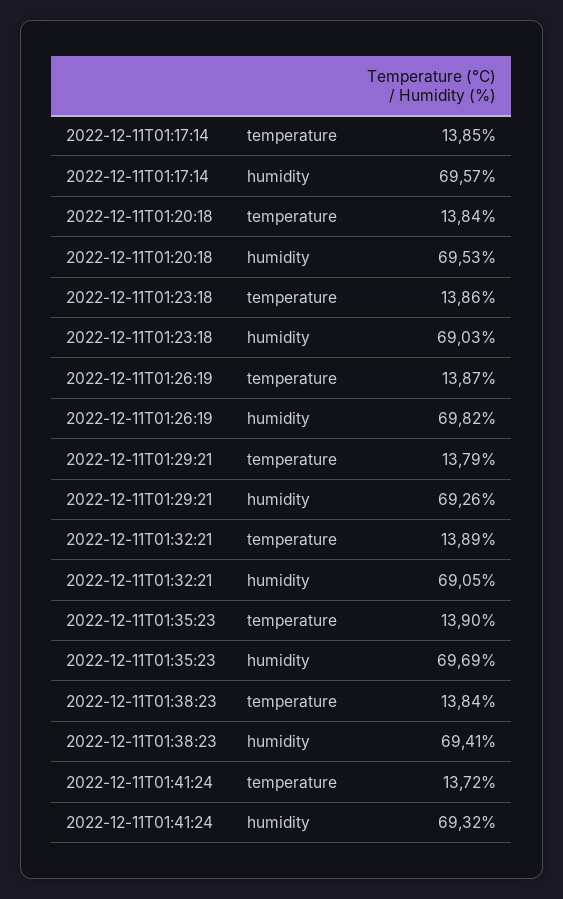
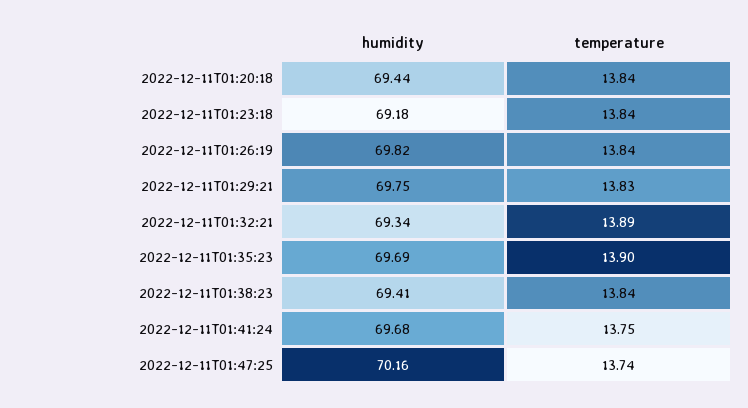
2022-12-11T01:17:14, temperature: 13.85 -> none
2022-12-11T01:17:14, humidity: 69.57 -> none
2022-12-11T01:20:18, humidity: 69.53 -> 69.44
2022-12-11T01:23:18, temperature: 13.86 -> 13.84
2022-12-11T01:23:18, humidity: 69.03 -> 69.18
2022-12-11T01:26:19, temperature: 13.87 -> 13.84
2022-12-11T01:29:21, temperature: 13.79 -> 13.83
2022-12-11T01:29:21, humidity: 69.26 -> 69.75
2022-12-11T01:32:21, humidity: 69.05 -> 69.34
2022-12-11T01:41:24, temperature: 13.72 -> 13.75
2022-12-11T01:41:24, humidity: 69.32 -> 69.68
2022-12-11T01:47:25, humidity: none -> 70.16
2022-12-11T01:47:25, temperature: none -> 13.74

